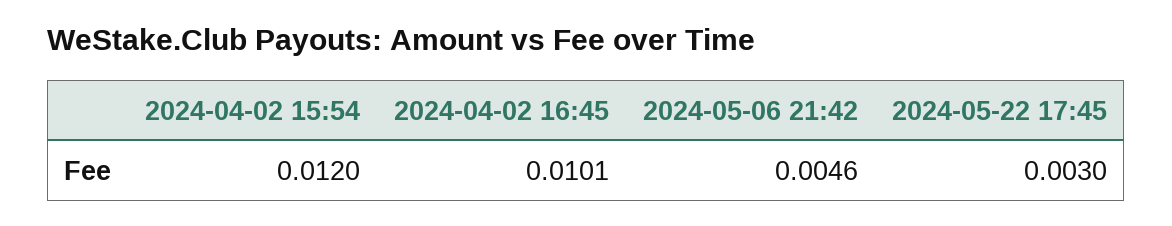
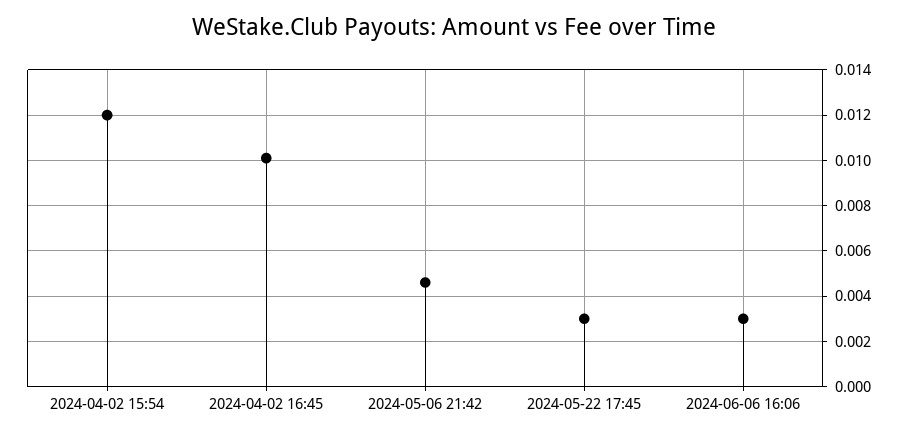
2024-06-06 16:06: none -> 0.003

